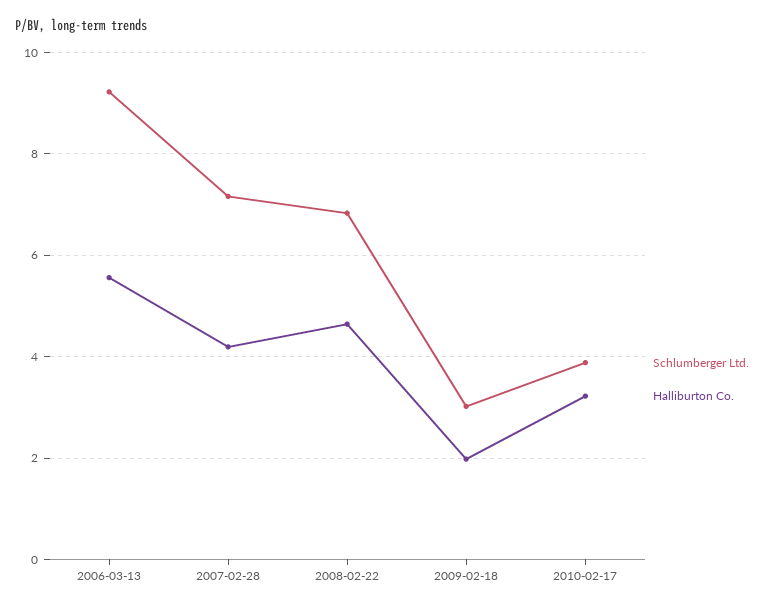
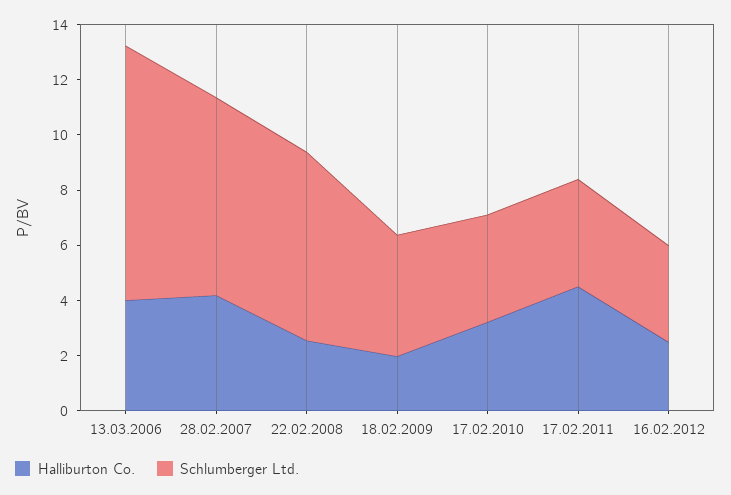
Halliburton Co., 2006-03-13: 5.6 -> 4
Halliburton Co., 2008-02-22: 4.6 -> 2.5
Schlumberger Ltd., 2009-02-18: 3 -> 4.5
Halliburton Co., 17.02.2011: none -> 4.5
Schlumberger Ltd., 17.02.2011: none -> 4
Halliburton Co., 16.02.2012: none -> 2.5
Schlumberger Ltd., 16.02.2012: none -> 3.5

